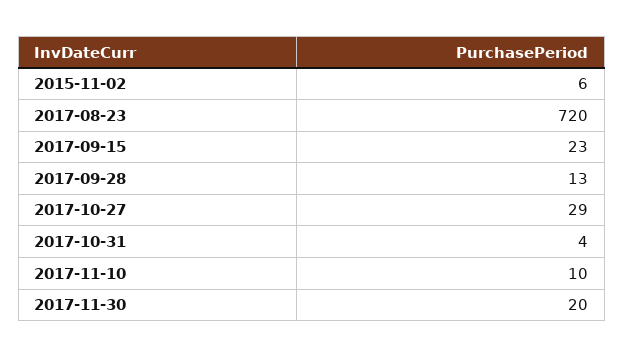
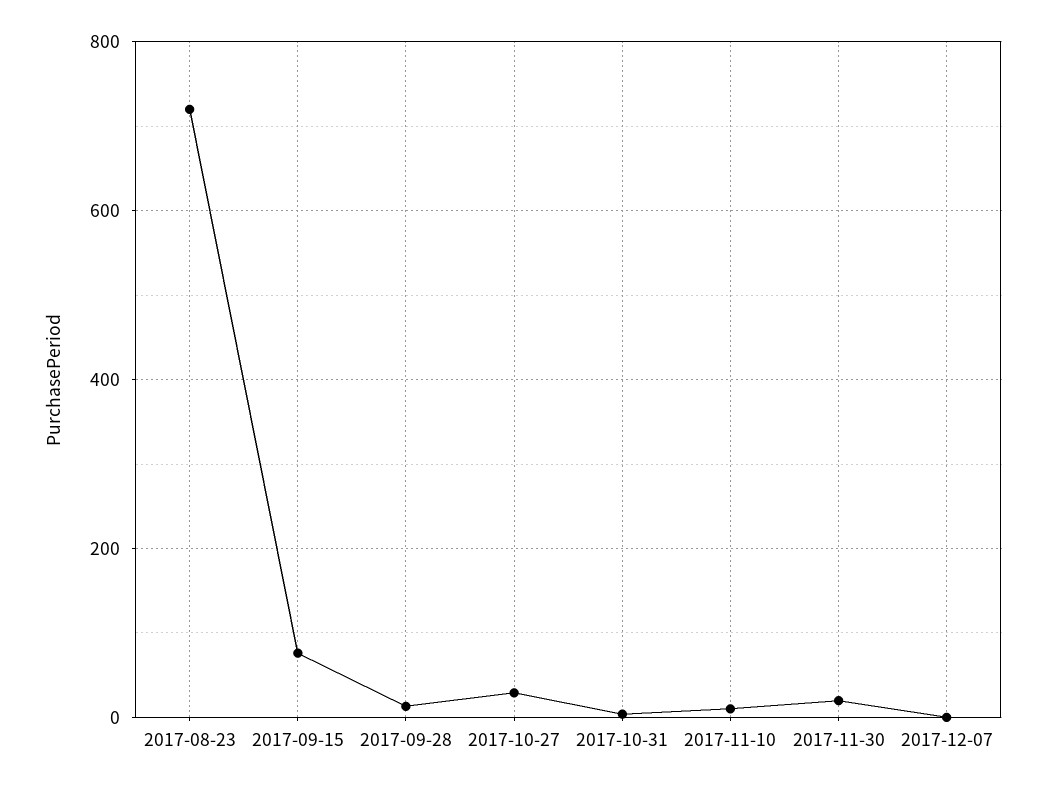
2015-11-02: 6 -> none
2017-09-15: 23 -> 80
2017-12-07: none -> 0

